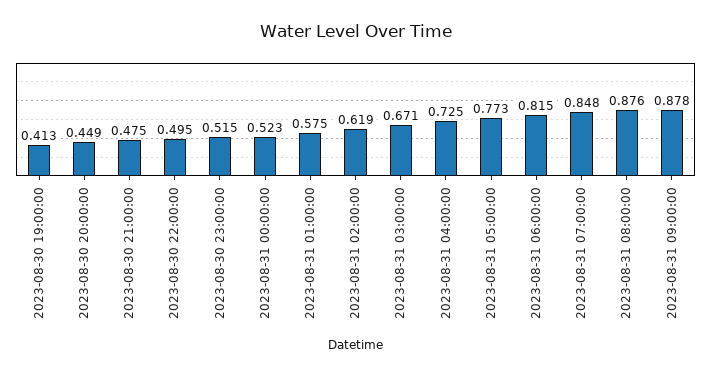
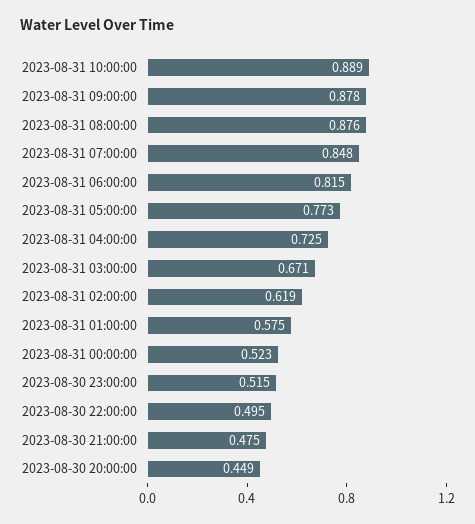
2023-08-30 19:00:00: 0.413 -> none
2023-08-31 10:00:00: none -> 0.889

